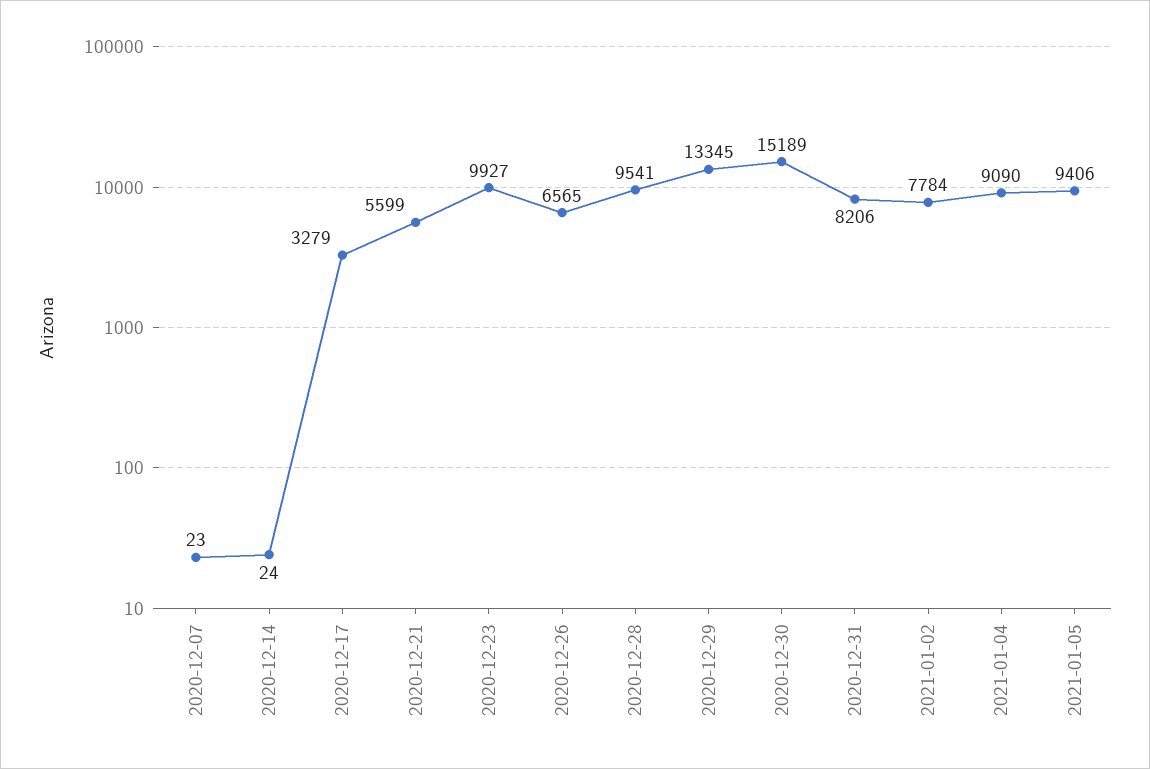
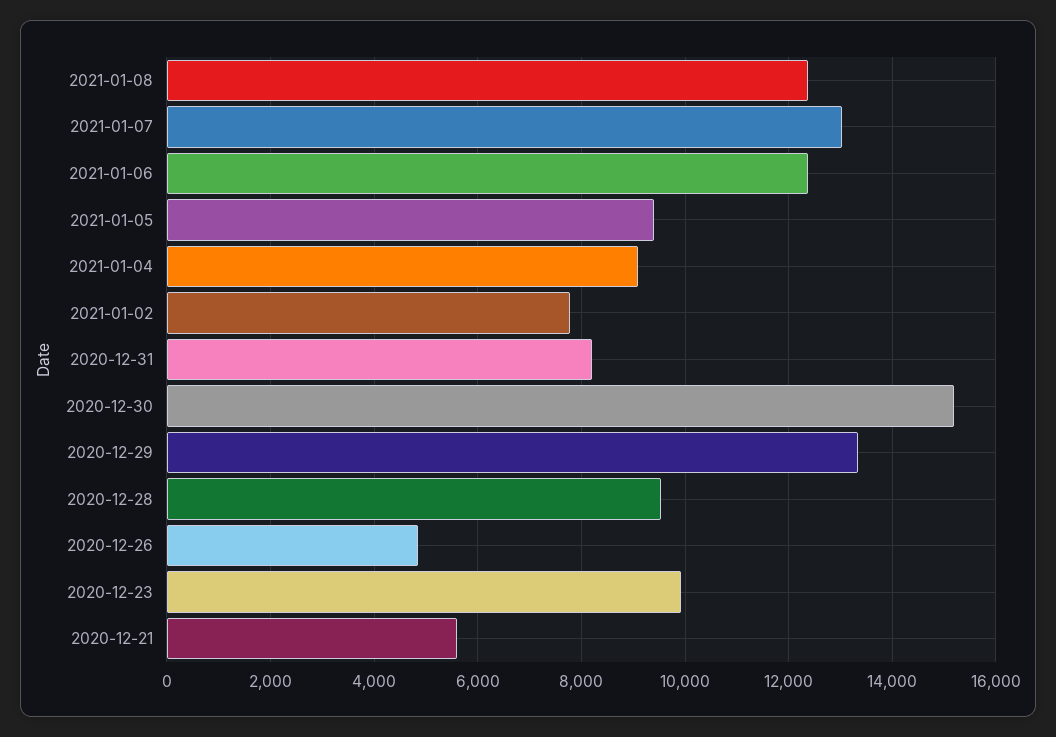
2020-12-07: 23 -> none
2020-12-14: 24 -> none
2020-12-17: 3279 -> none
2020-12-26: 6565 -> 4800
2021-01-08: none -> 12400
2021-01-07: none -> 13000
2021-01-06: none -> 12400

